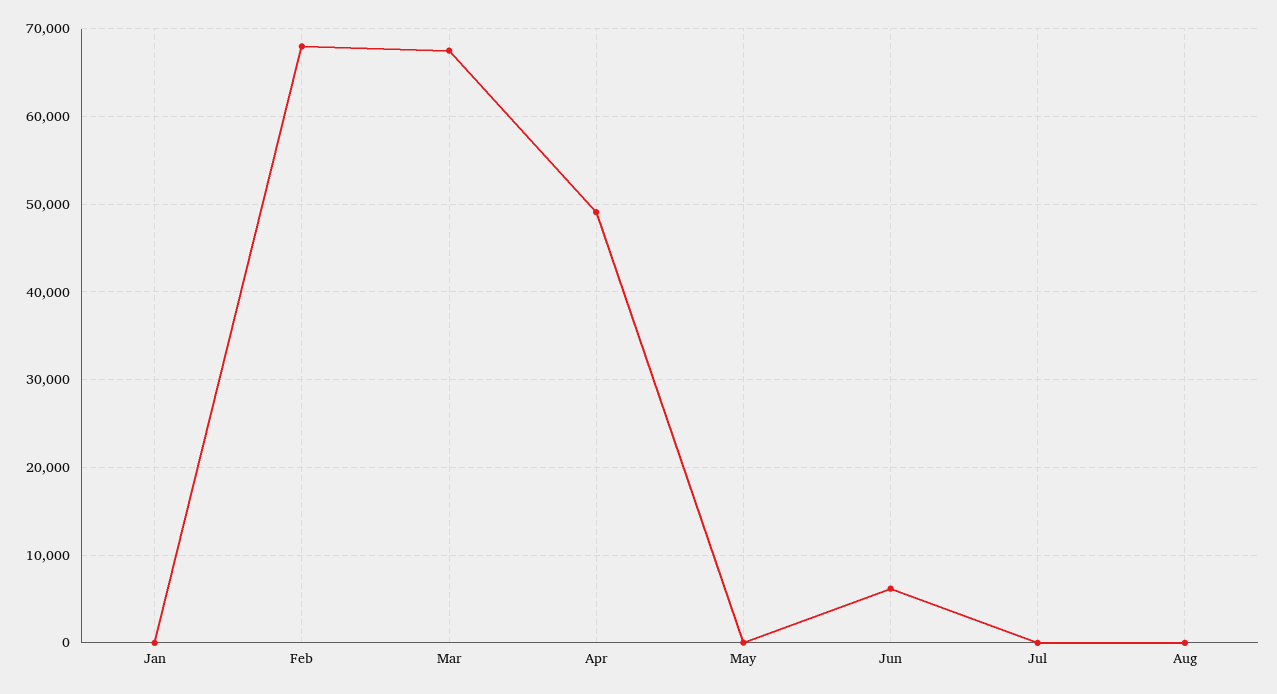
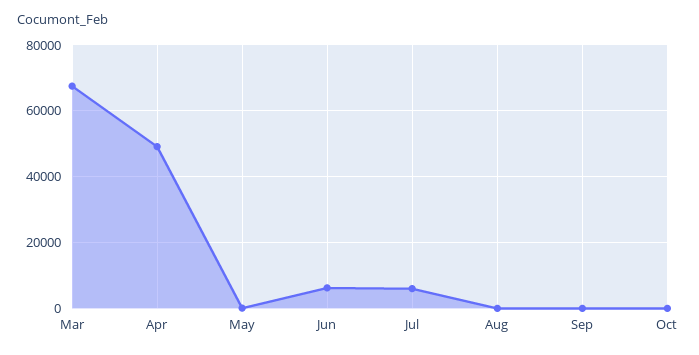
Jan: 0 -> none
Feb: 68000 -> none
Jul: 0 -> 6000
Sep: none -> 0
Oct: none -> 0

